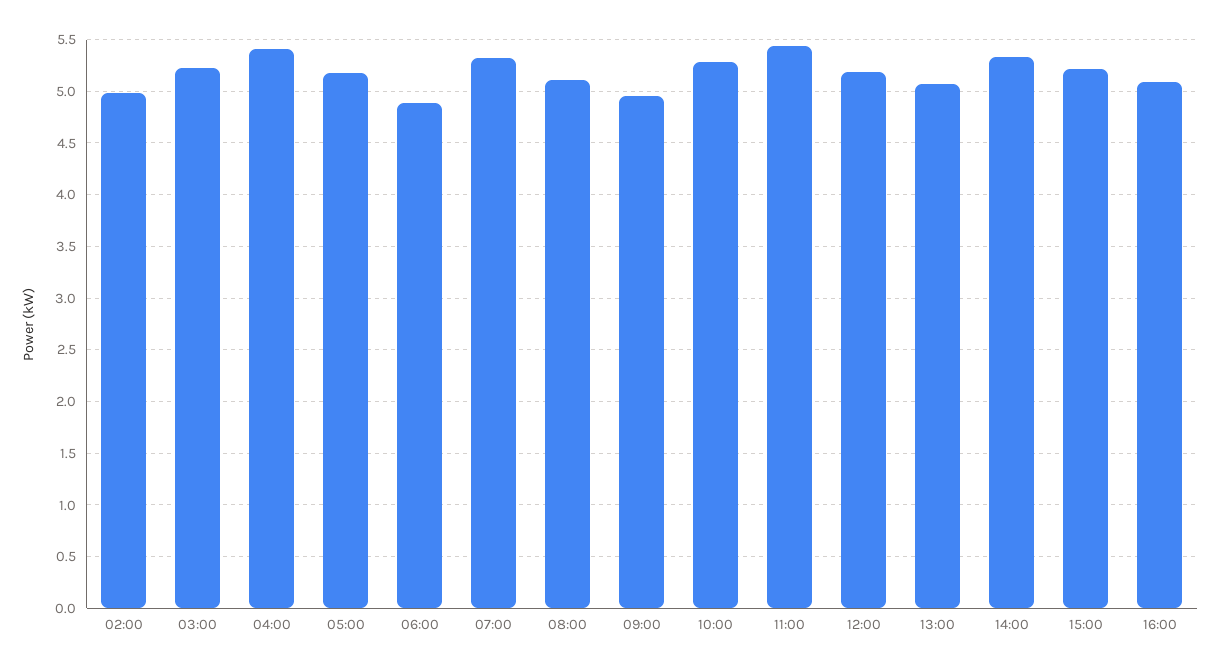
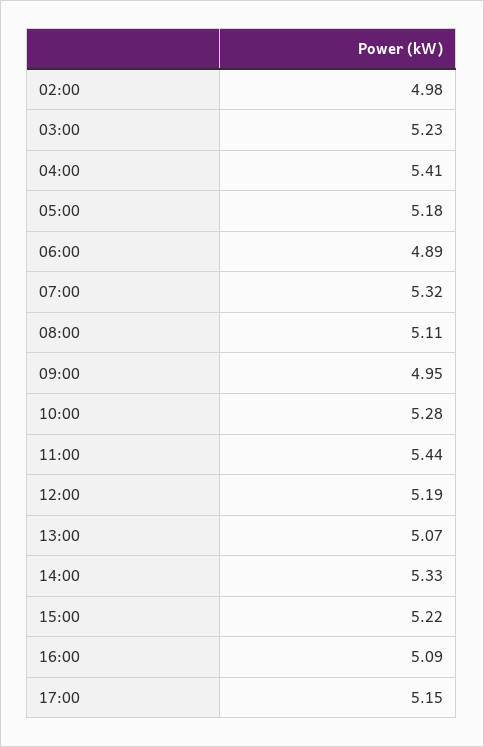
17:00: none -> 5.15

